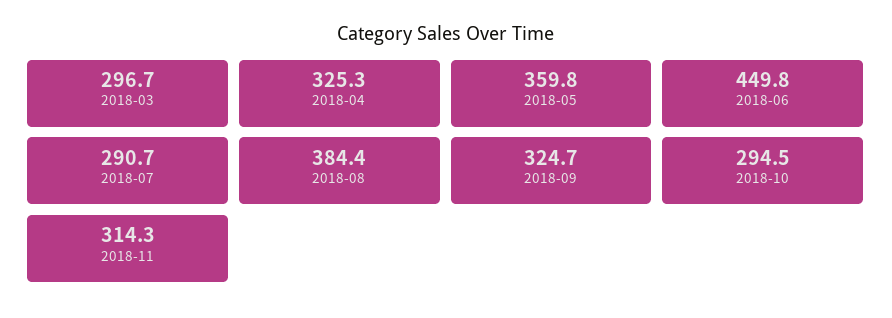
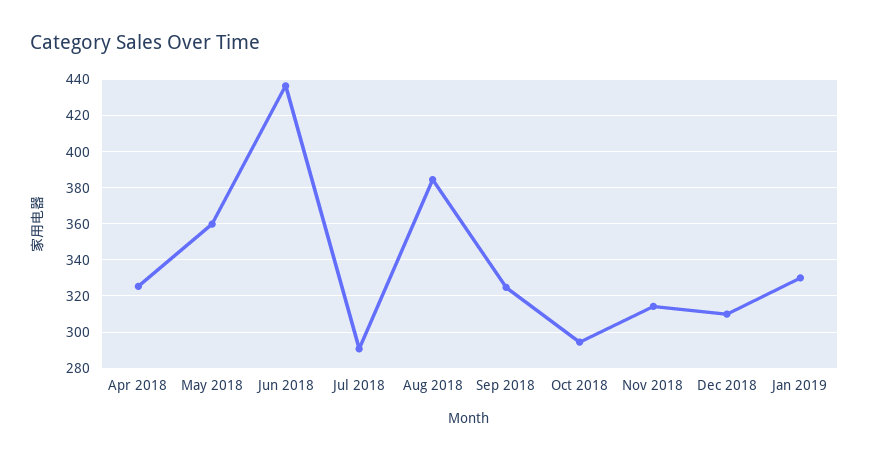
2018-03: 296.7 -> none
2018-06: 449.8 -> 435
Dec 2018: none -> 310
Jan 2019: none -> 330

